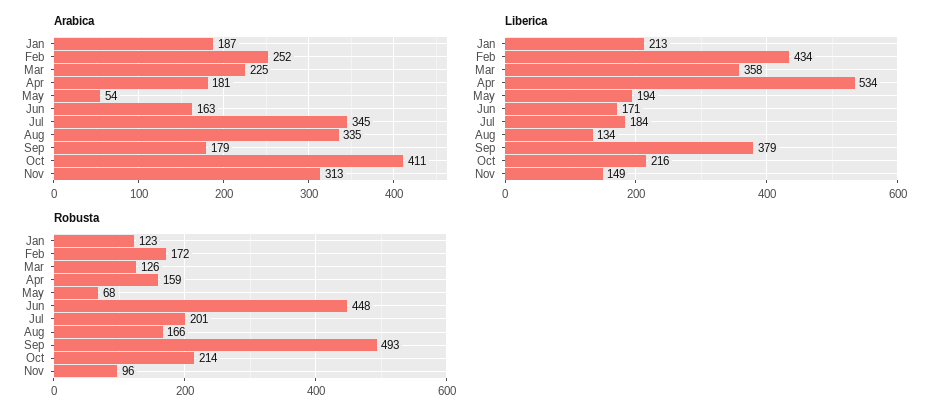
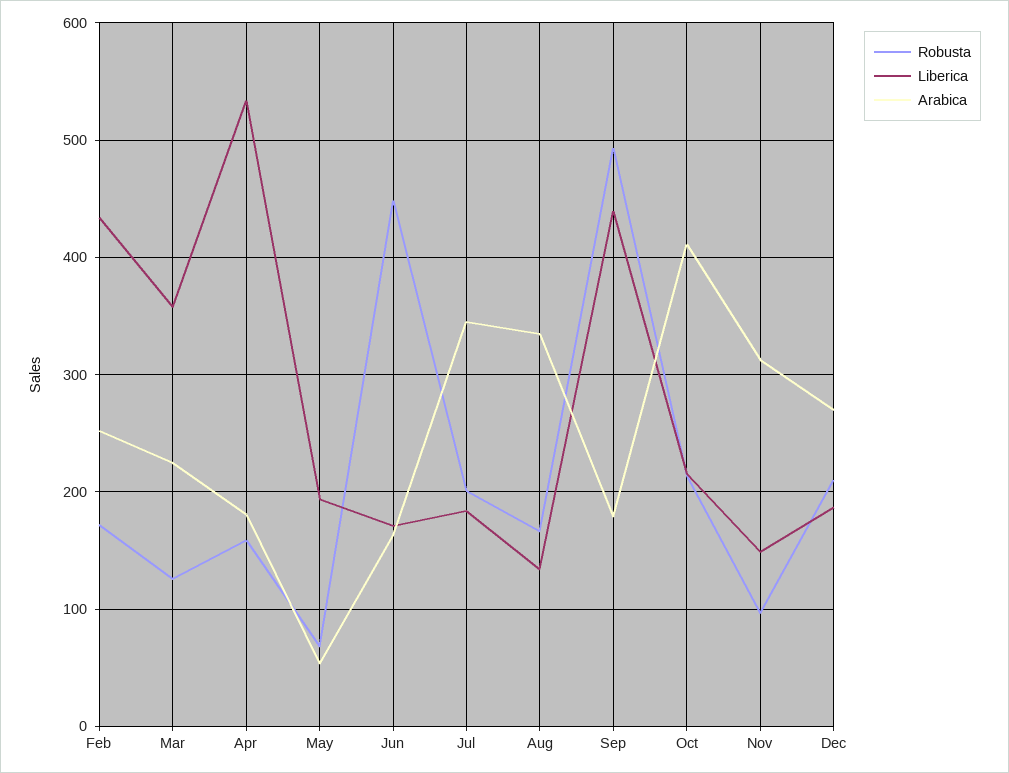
Arabica, Jan: 187 -> none
Liberica, Jan: 213 -> none
Liberica, Sep: 379 -> 440
Robusta, Jan: 123 -> none
Robusta, Dec: none -> 210
Liberica, Dec: none -> 190
Arabica, Dec: none -> 270

